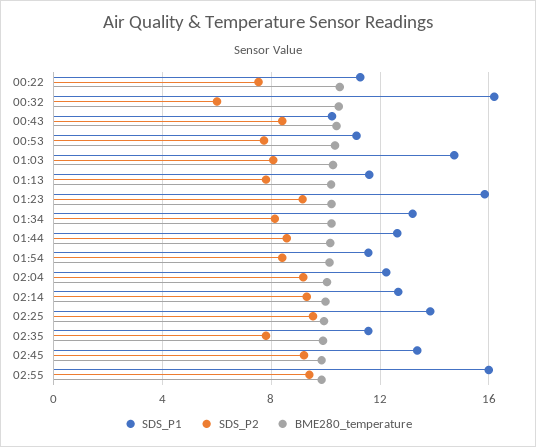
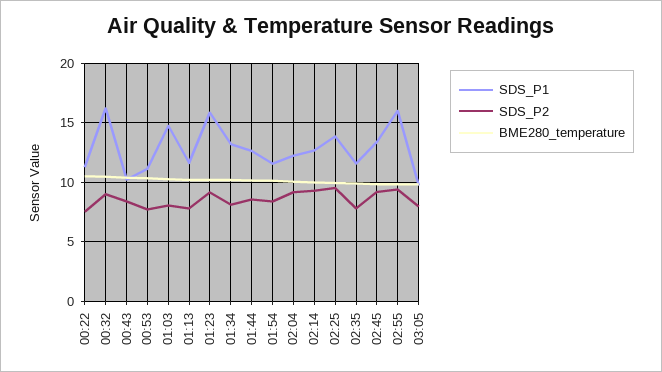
SDS_P2, 00:32: 6 -> 9
SDS_P1, 03:05: none -> 10
SDS_P2, 03:05: none -> 8
BME280_temperature, 03:05: none -> 10

